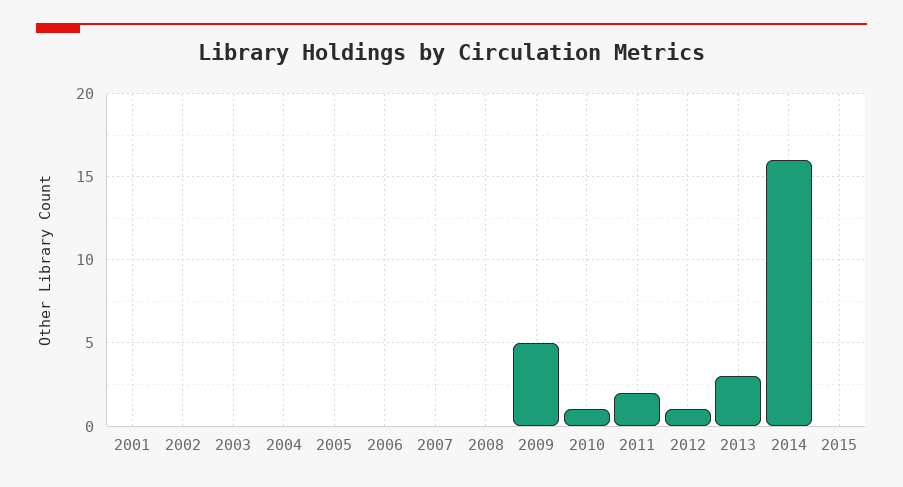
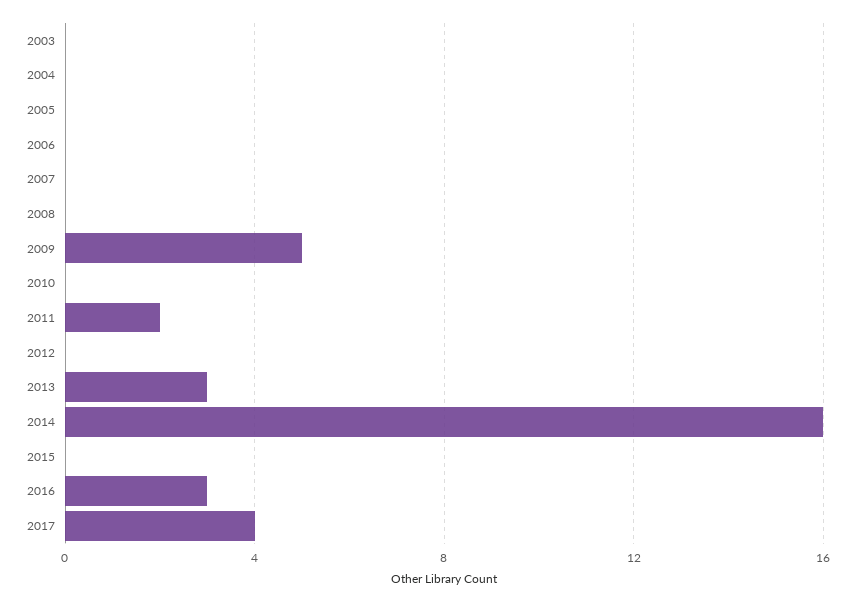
2001: 0 -> none
2002: 0 -> none
2010: 1 -> 0
2012: 1 -> 0
2016: none -> 3
2017: none -> 4

